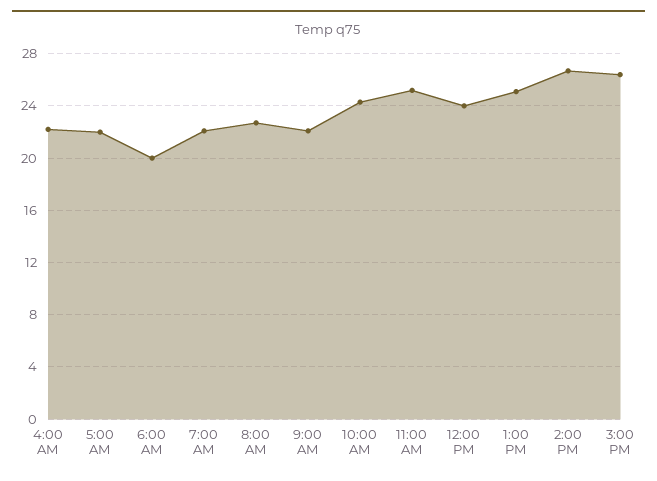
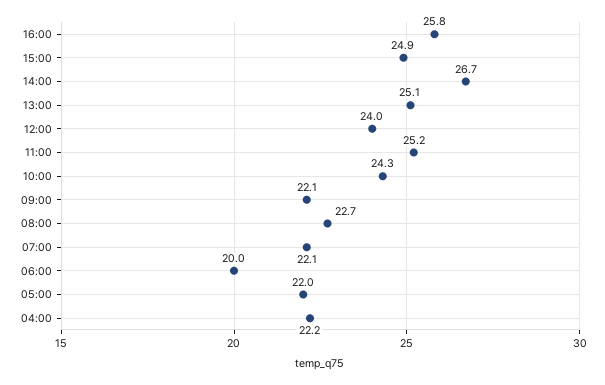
3:00 PM: 26.5 -> 24.9
16:00: none -> 25.8

